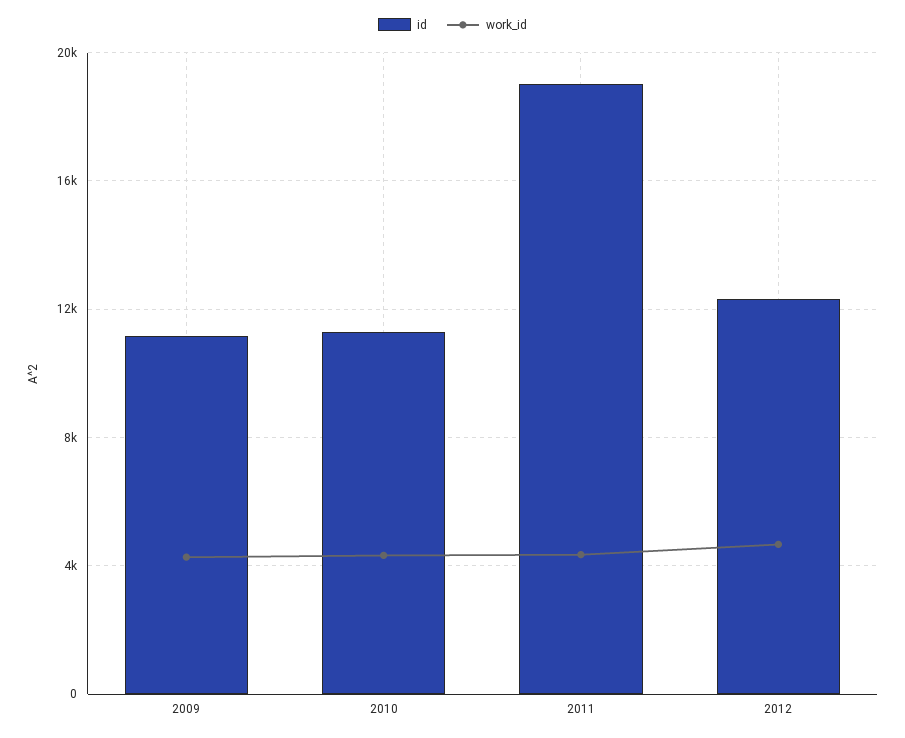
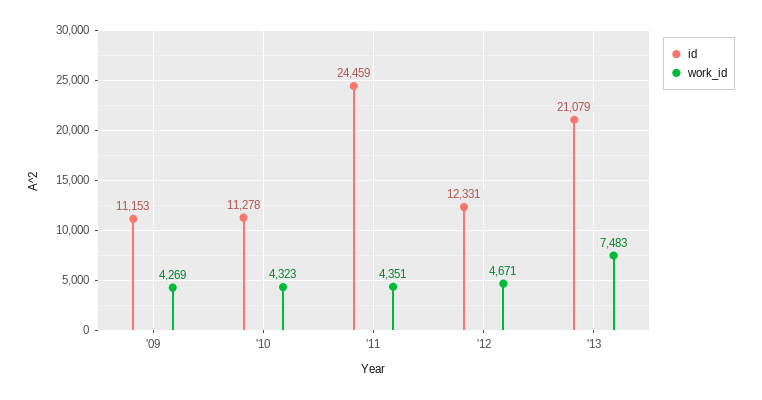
id, 2011: 19000 -> 24459
id, '13: none -> 21079
work_id, '13: none -> 7483

